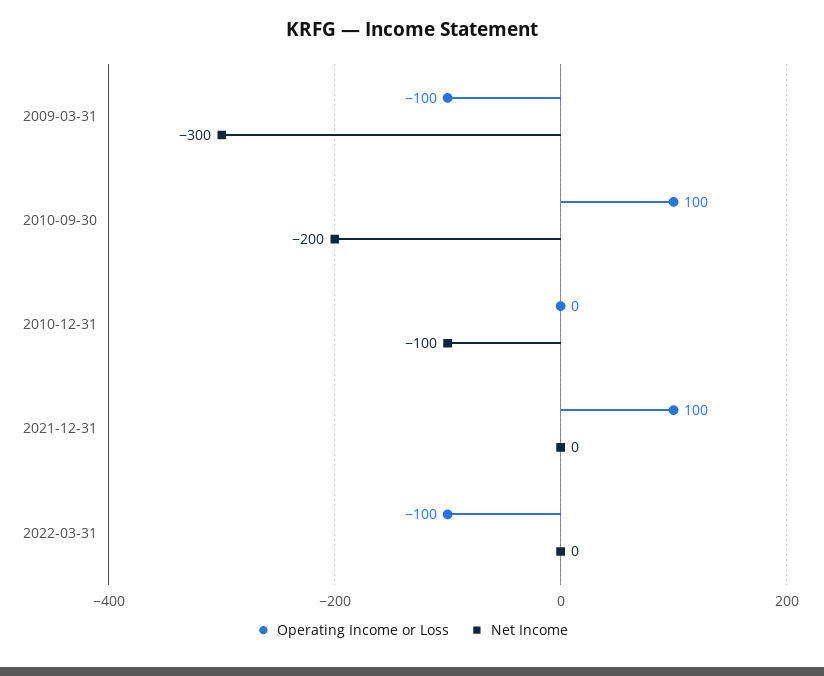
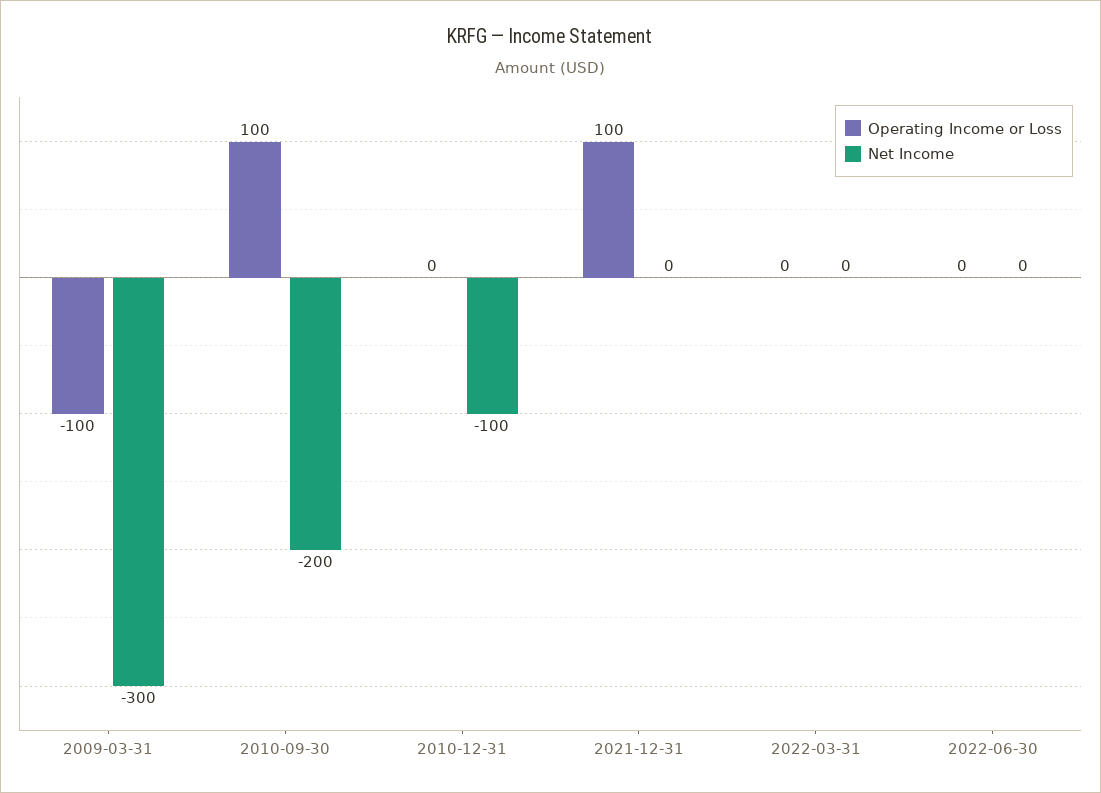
Operating Income or Loss, 2022-03-31: -100 -> 0
Operating Income or Loss, 2022-06-30: none -> 0
Net Income, 2022-06-30: none -> 0

